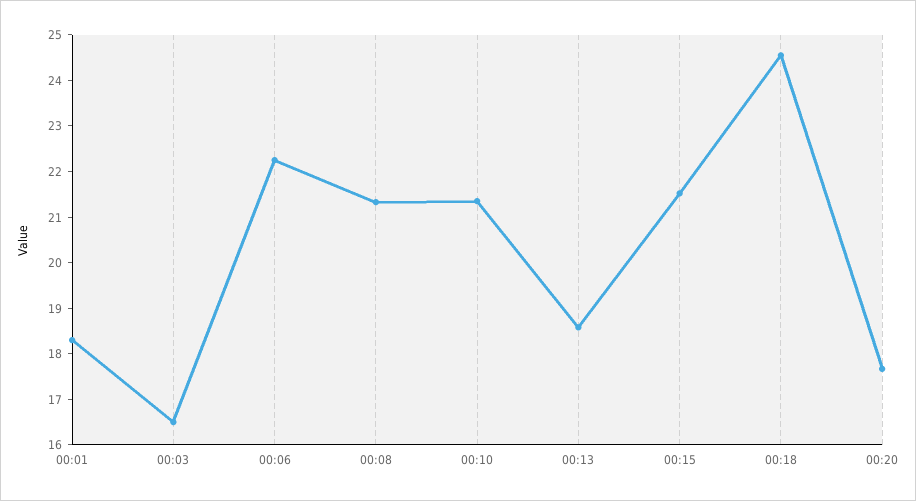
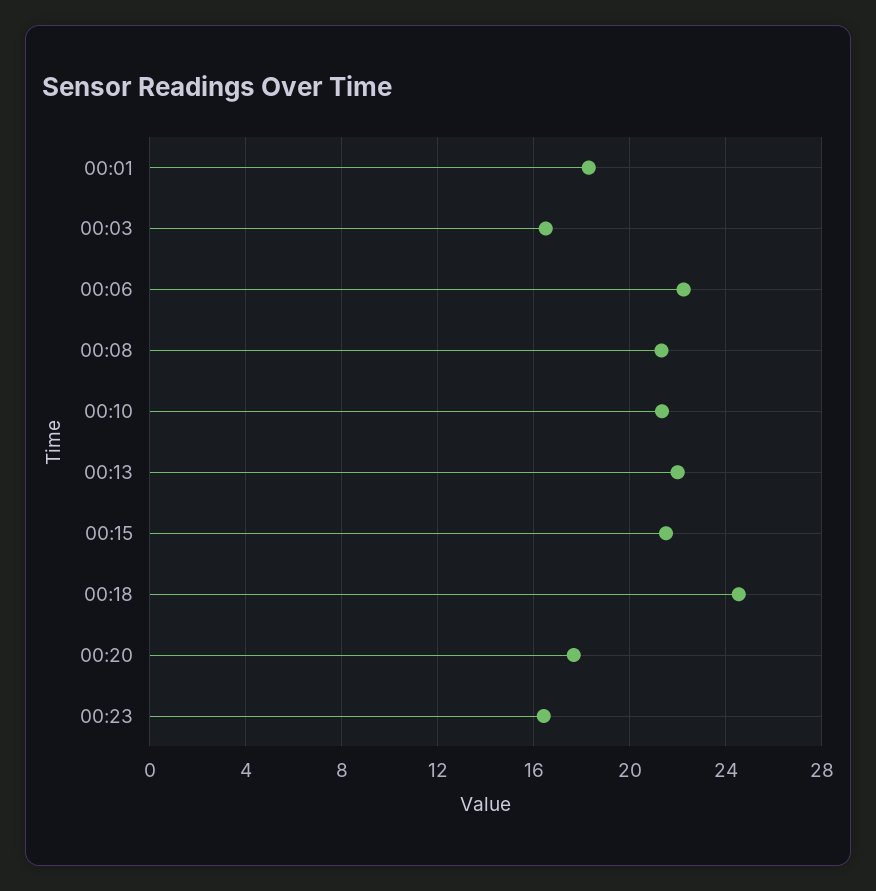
00:13: 18.6 -> 22
00:23: none -> 16.5

